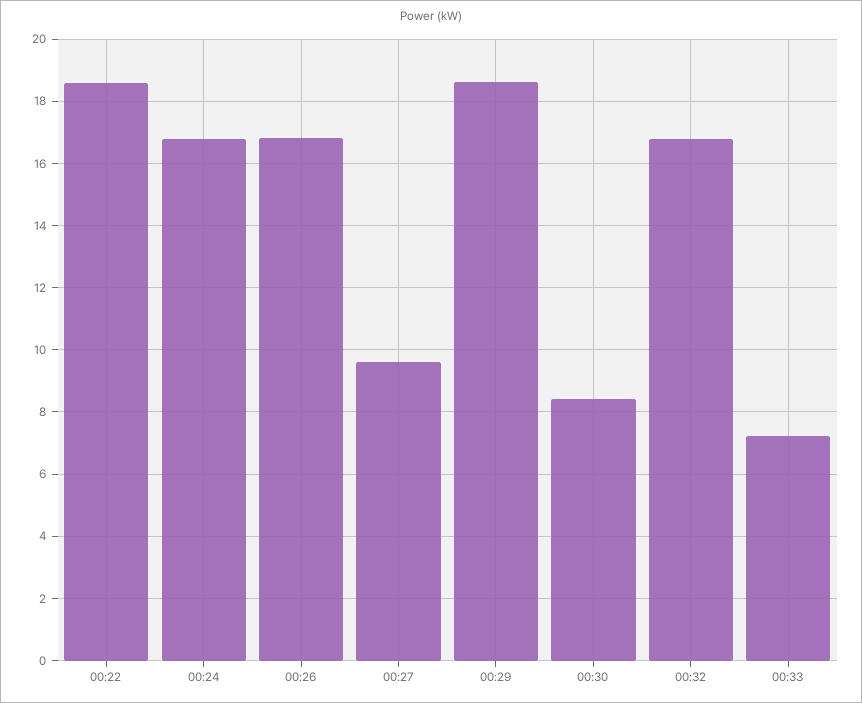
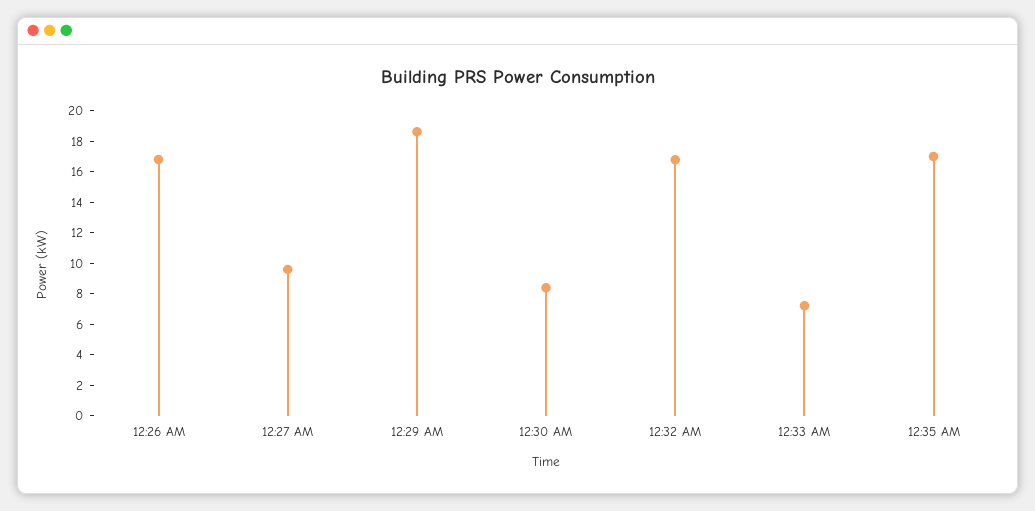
00:22: 18.6 -> none
00:24: 16.8 -> none
12:35 AM: none -> 17

